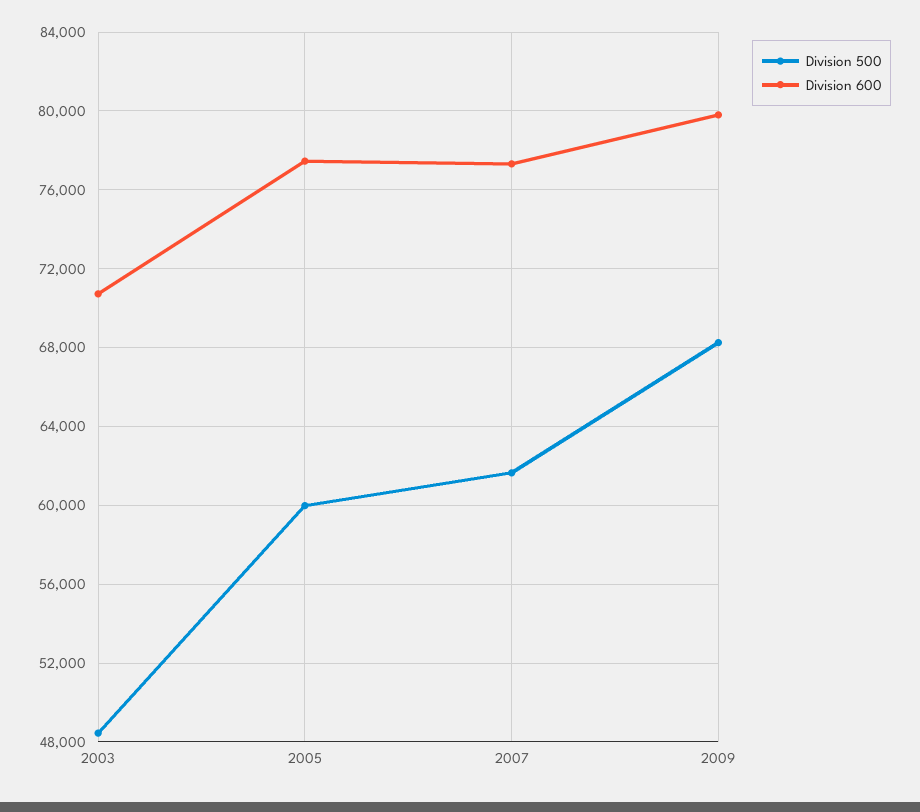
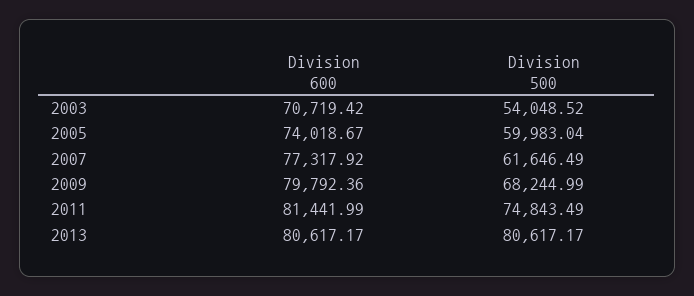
Division 500, 2003: 48500 -> 54048.52
Division 600, 2005: 77500 -> 74018.67
Division 600, 2011: none -> 81441.99
Division 500, 2011: none -> 74843.49
Division 600, 2013: none -> 80617.17
Division 500, 2013: none -> 80617.17

